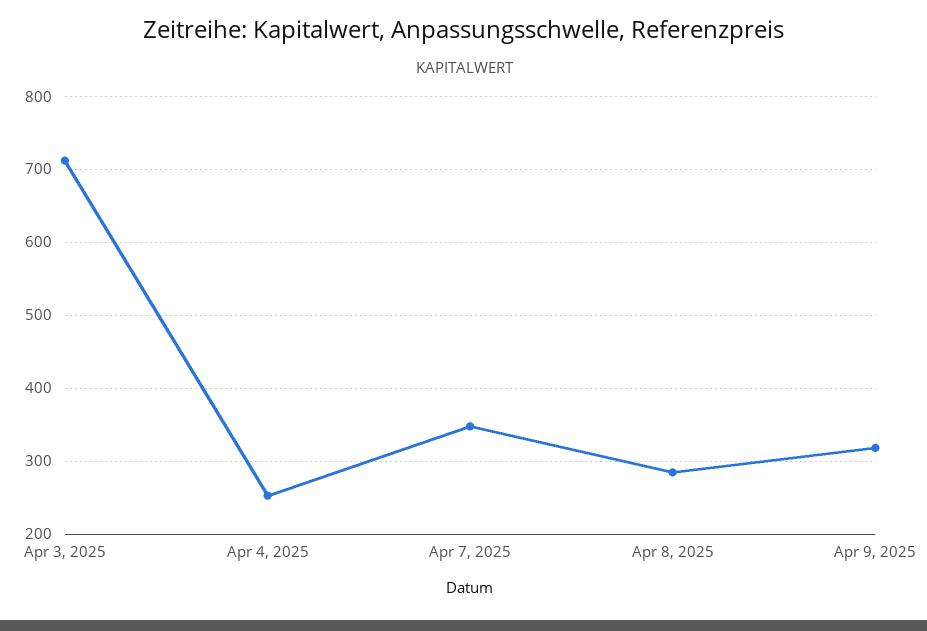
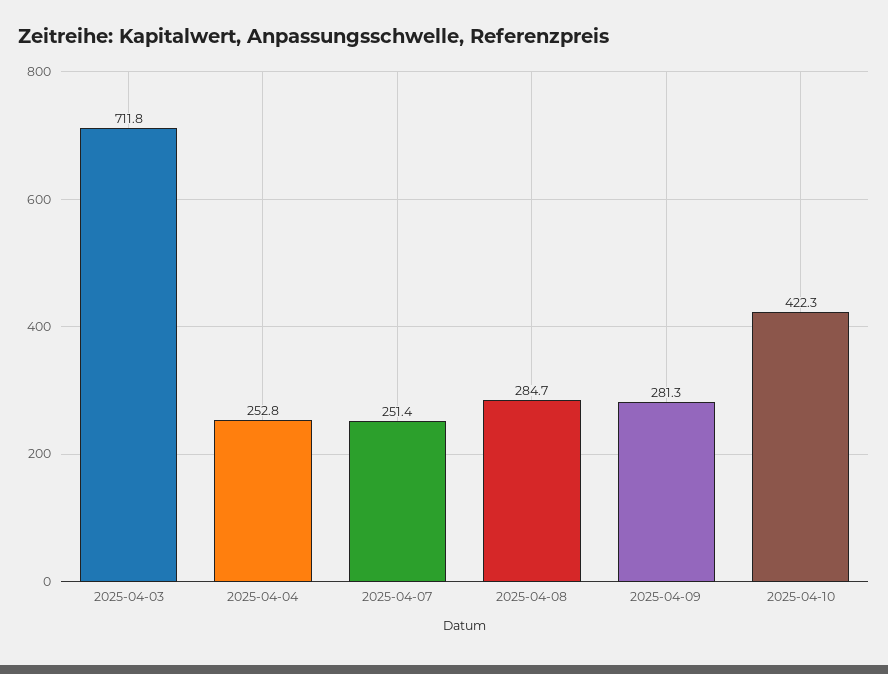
Apr 7, 2025: 350 -> 251.4
Apr 9, 2025: 320 -> 281.3
2025-04-10: none -> 422.3

